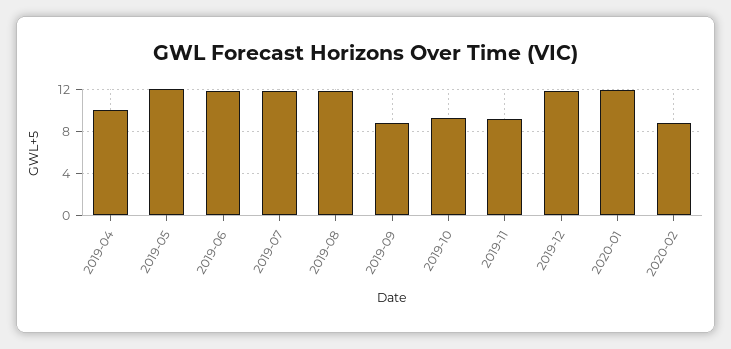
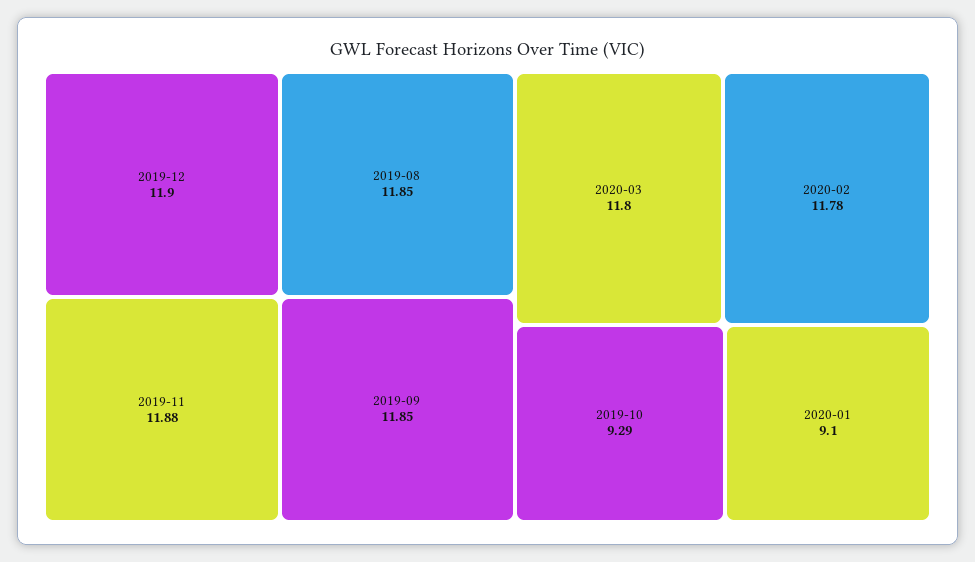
2019-04: 10 -> none
2019-05: 12 -> none
2019-06: 12 -> none
2019-07: 12 -> none
2019-09: 9 -> 11.85
2019-11: 9 -> 11.88
2020-01: 12 -> 9.1
2020-02: 9 -> 11.78
2020-03: none -> 11.8

